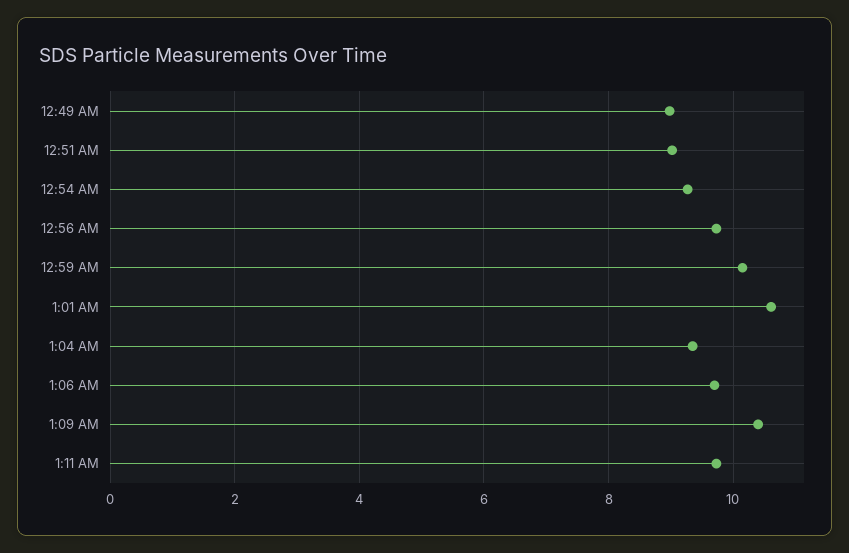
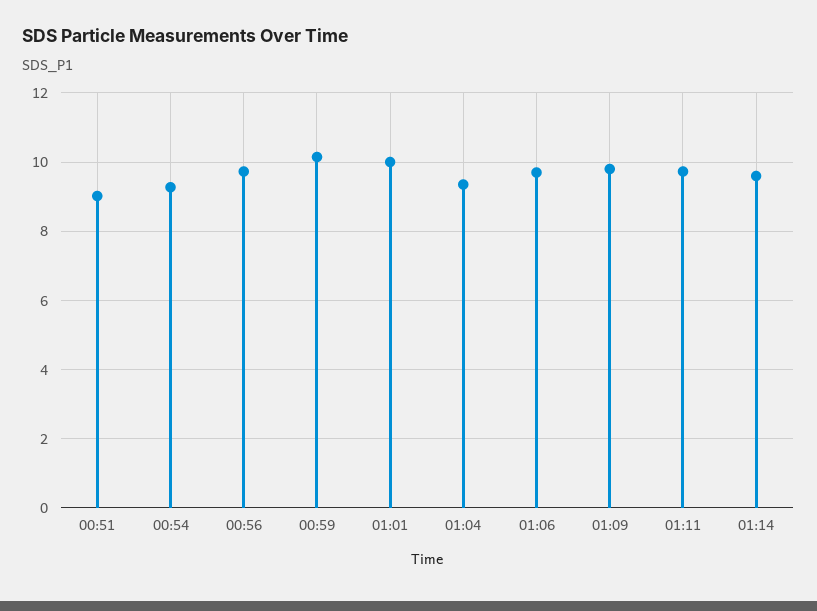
12:49 AM: 9 -> none
1:01 AM: 10.6 -> 10
1:09 AM: 10.4 -> 9.8
01:14: none -> 9.6

